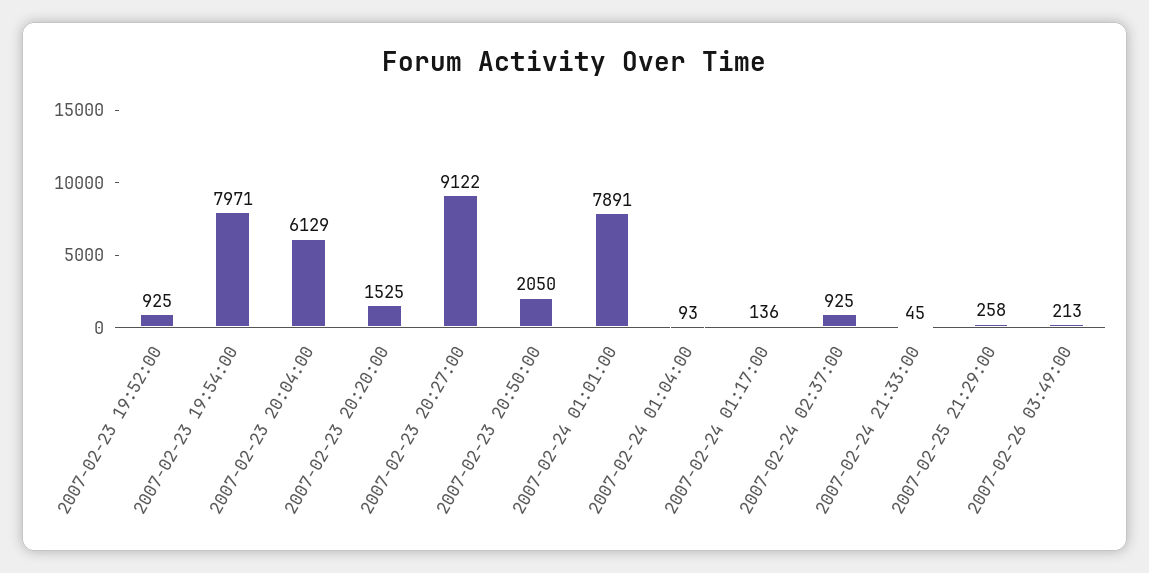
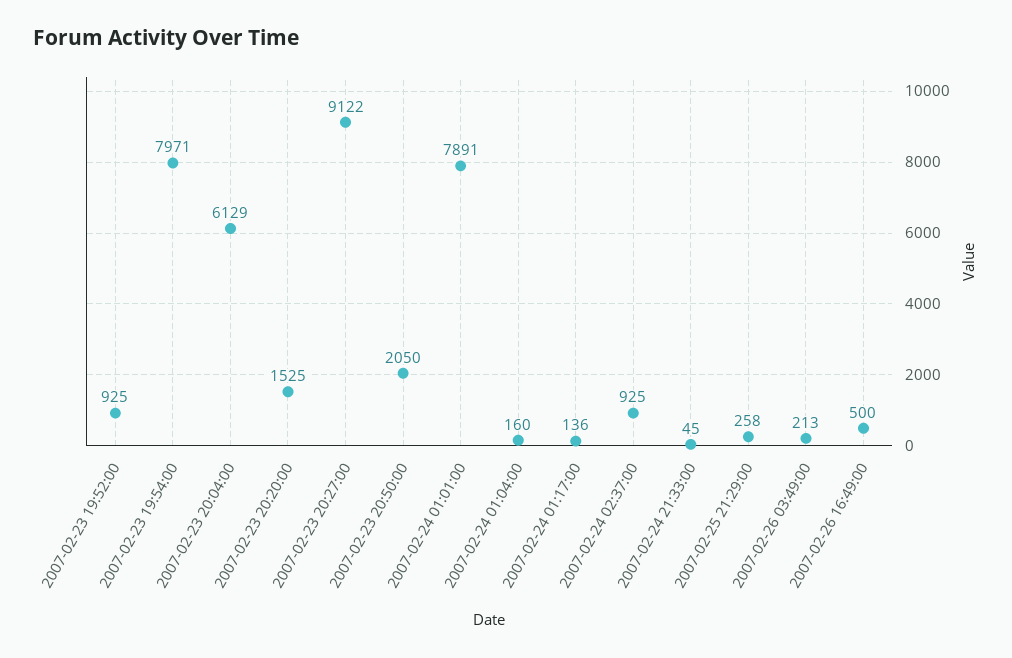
2007-02-24 01:04:00: 93 -> 160
2007-02-26 16:49:00: none -> 500

